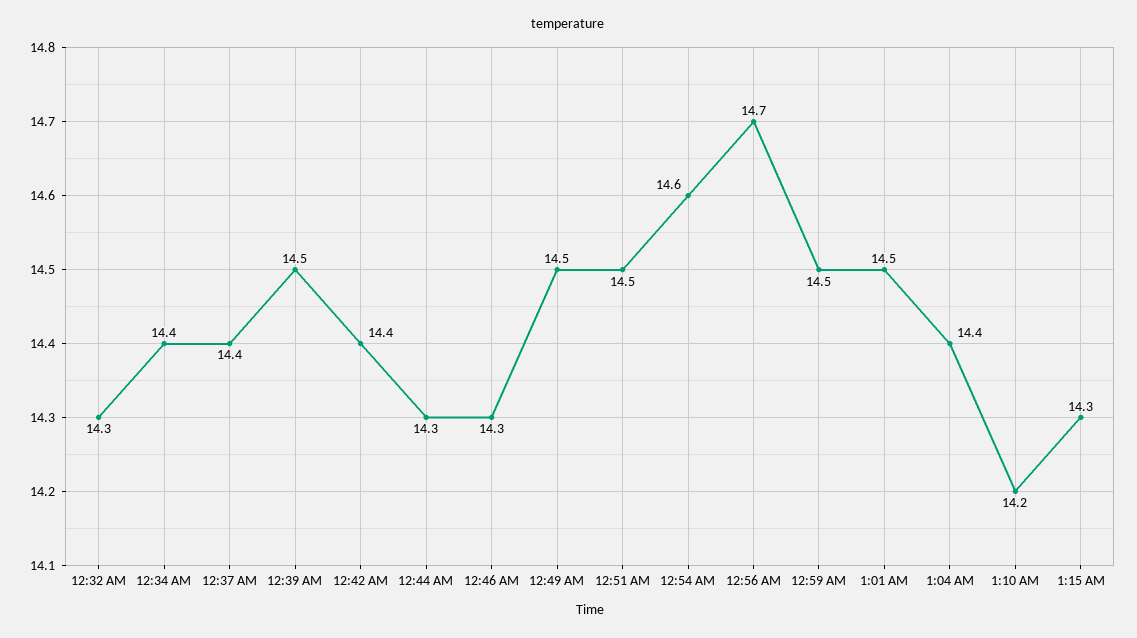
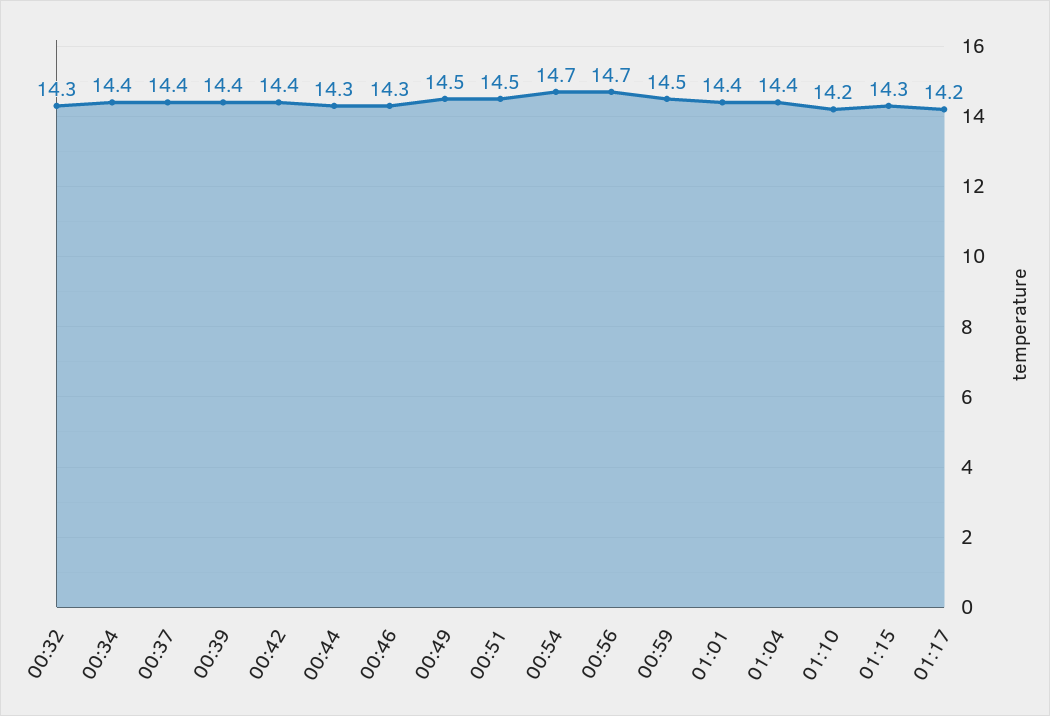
12:39 AM: 14.5 -> 14.4
12:54 AM: 14.6 -> 14.7
1:01 AM: 14.5 -> 14.4
01:17: none -> 14.2

